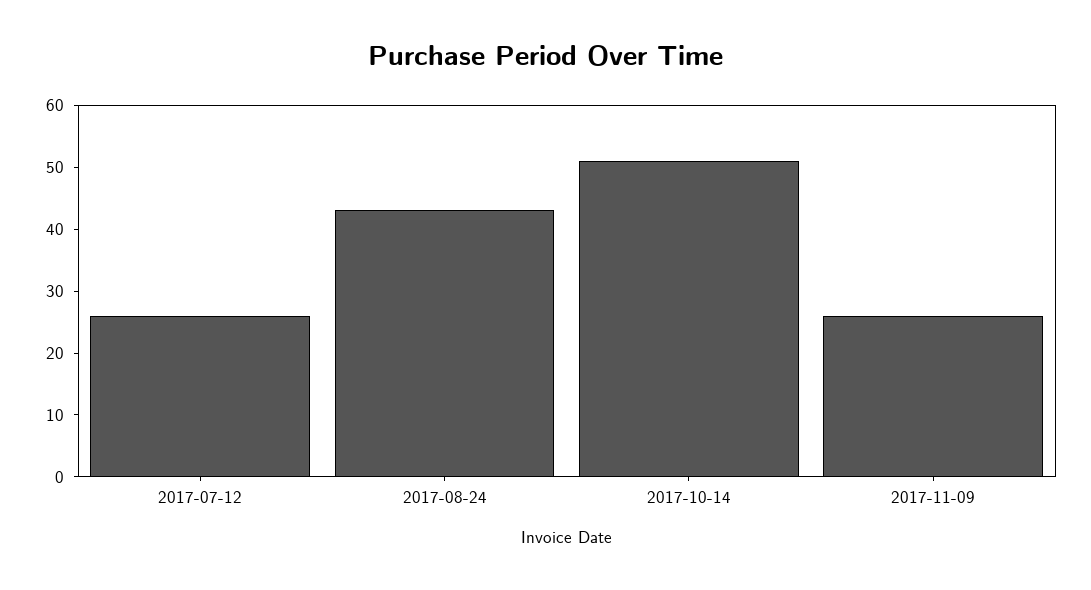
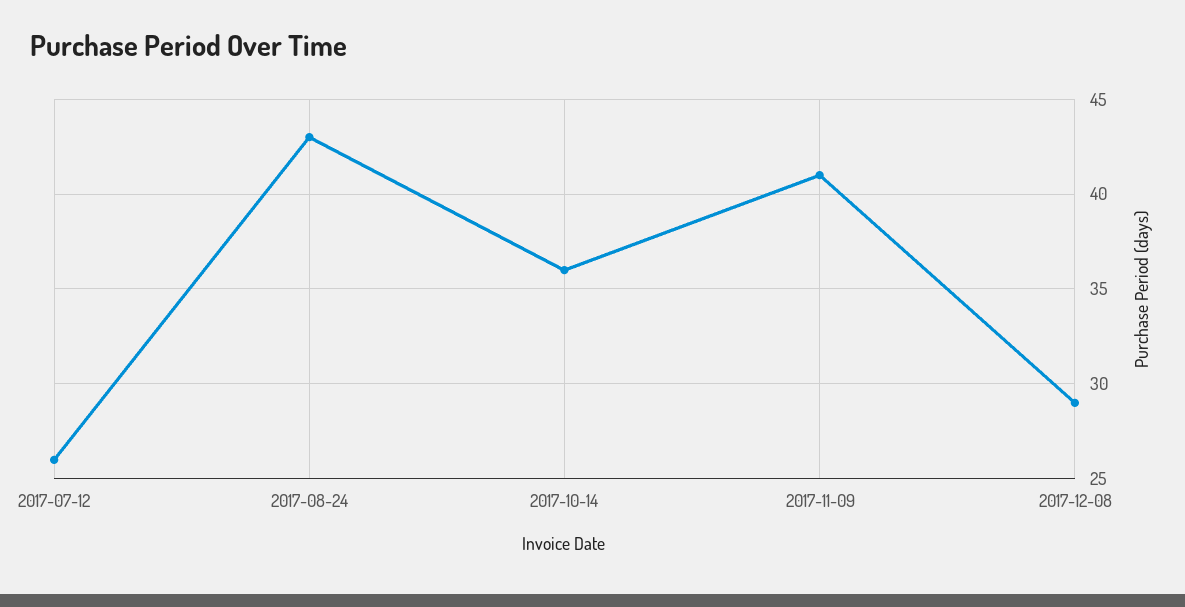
2017-10-14: 50 -> 36
2017-11-09: 25 -> 41
2017-12-08: none -> 29

